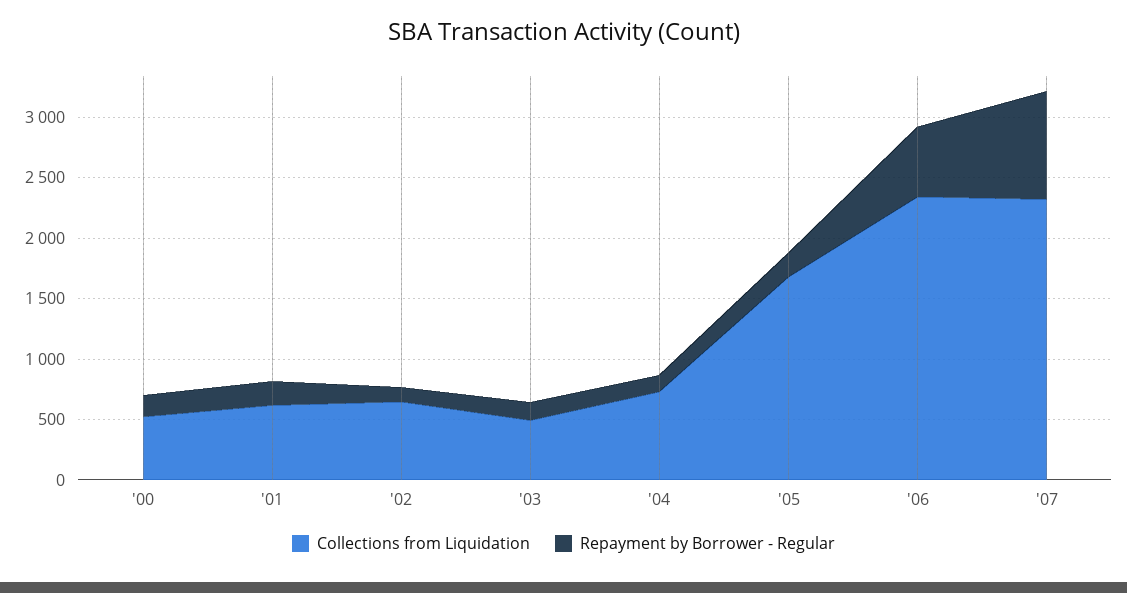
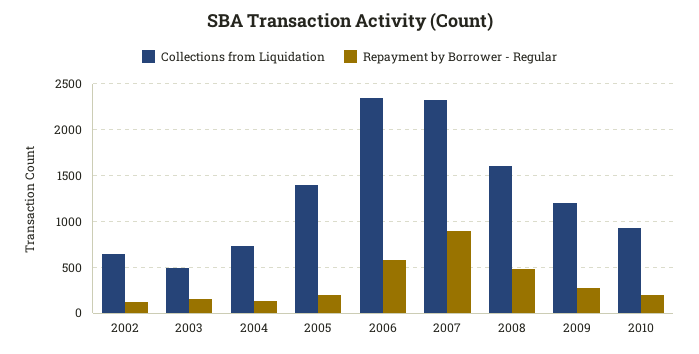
Collections from Liquidation, '00: 500 -> none
Repayment by Borrower - Regular, '00: 200 -> none
Collections from Liquidation, '01: 600 -> none
Repayment by Borrower - Regular, '01: 200 -> none
Collections from Liquidation, '05: 1700 -> 1400
Collections from Liquidation, 2008: none -> 1600
Repayment by Borrower - Regular, 2008: none -> 500
Collections from Liquidation, 2009: none -> 1200
Repayment by Borrower - Regular, 2009: none -> 300
Collections from Liquidation, 2010: none -> 900
Repayment by Borrower - Regular, 2010: none -> 200

